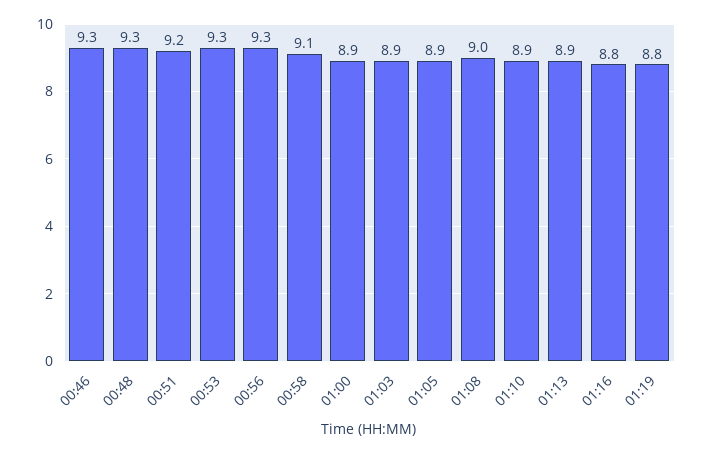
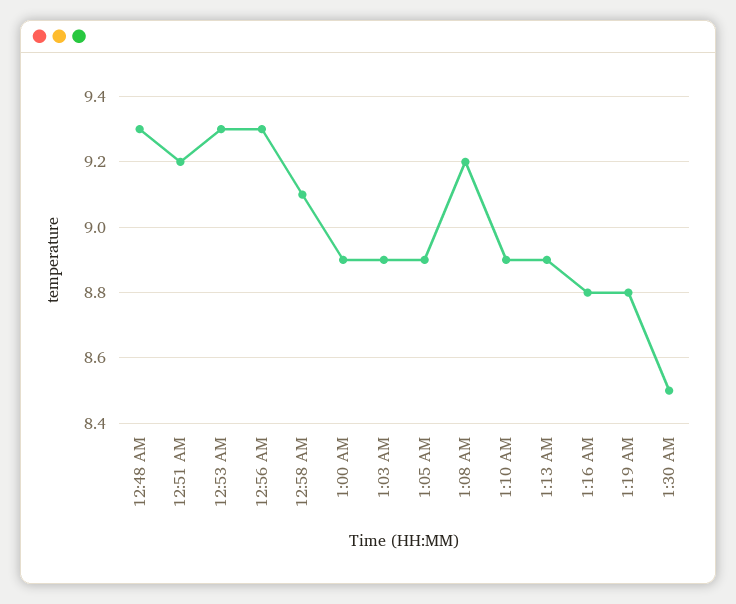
00:46: 9.3 -> none
01:08: 9 -> 9.2
1:30 AM: none -> 8.5

